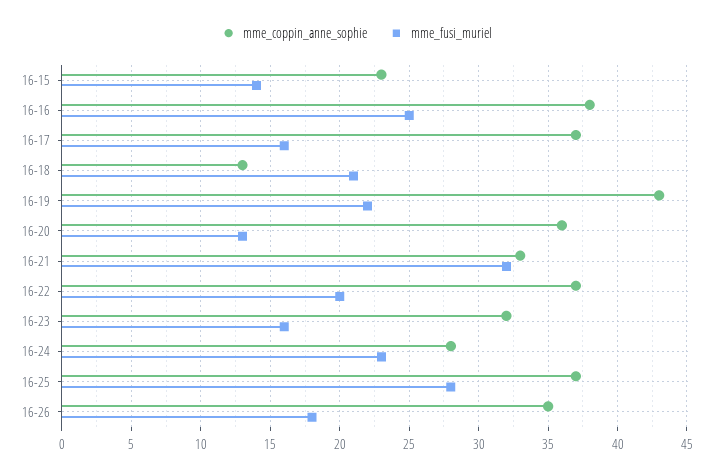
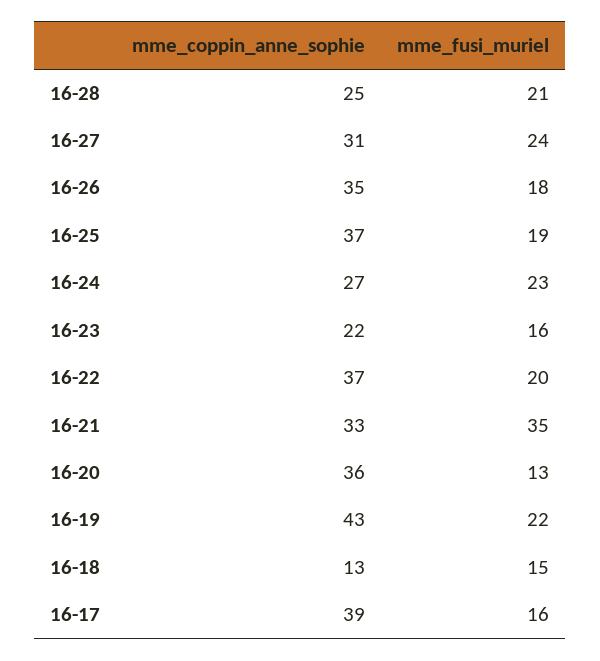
mme_coppin_anne_sophie, 16-15: 23 -> none
mme_fusi_muriel, 16-15: 14 -> none
mme_coppin_anne_sophie, 16-16: 38 -> none
mme_fusi_muriel, 16-16: 25 -> none
mme_coppin_anne_sophie, 16-17: 37 -> 39
mme_fusi_muriel, 16-18: 21 -> 15
mme_fusi_muriel, 16-21: 32 -> 35
mme_coppin_anne_sophie, 16-23: 32 -> 22
mme_coppin_anne_sophie, 16-24: 28 -> 27
mme_fusi_muriel, 16-25: 28 -> 19
mme_coppin_anne_sophie, 16-28: none -> 25
mme_fusi_muriel, 16-28: none -> 21
mme_coppin_anne_sophie, 16-27: none -> 31
mme_fusi_muriel, 16-27: none -> 24

